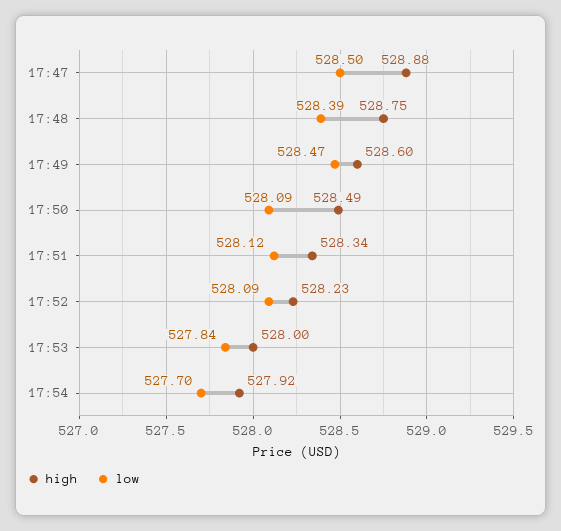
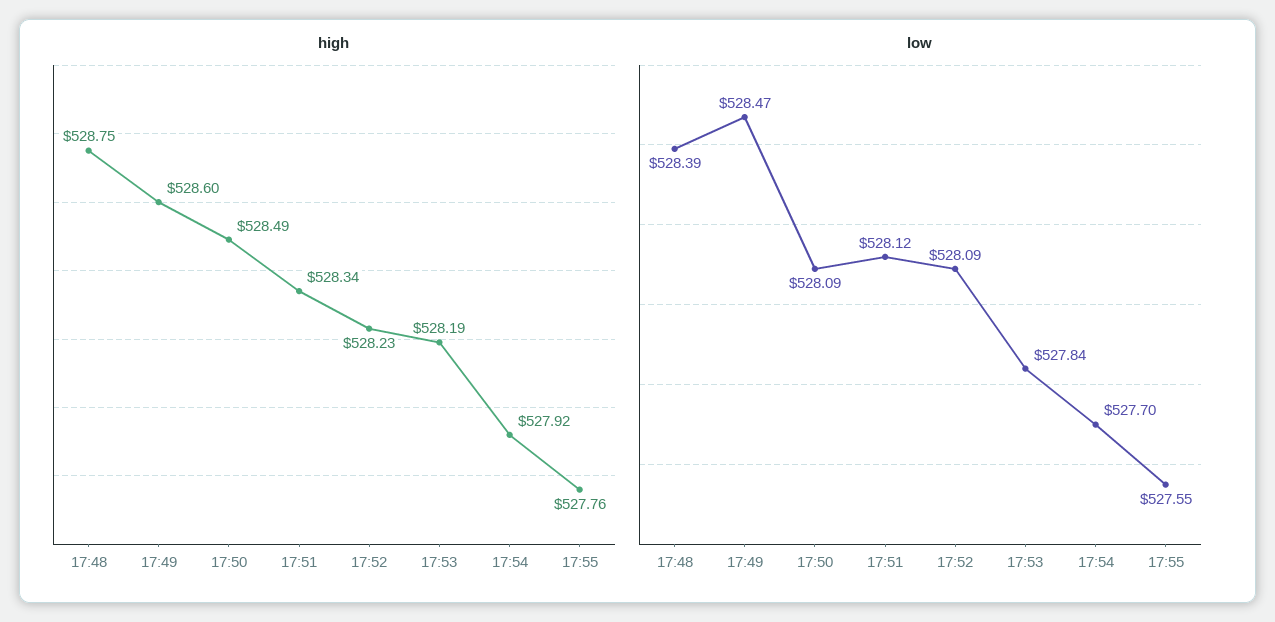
high, 17:47: 528.88 -> none
low, 17:47: 528.5 -> none
high, 17:53: 528 -> 528.19
high, 17:55: none -> 527.76
low, 17:55: none -> 527.55

